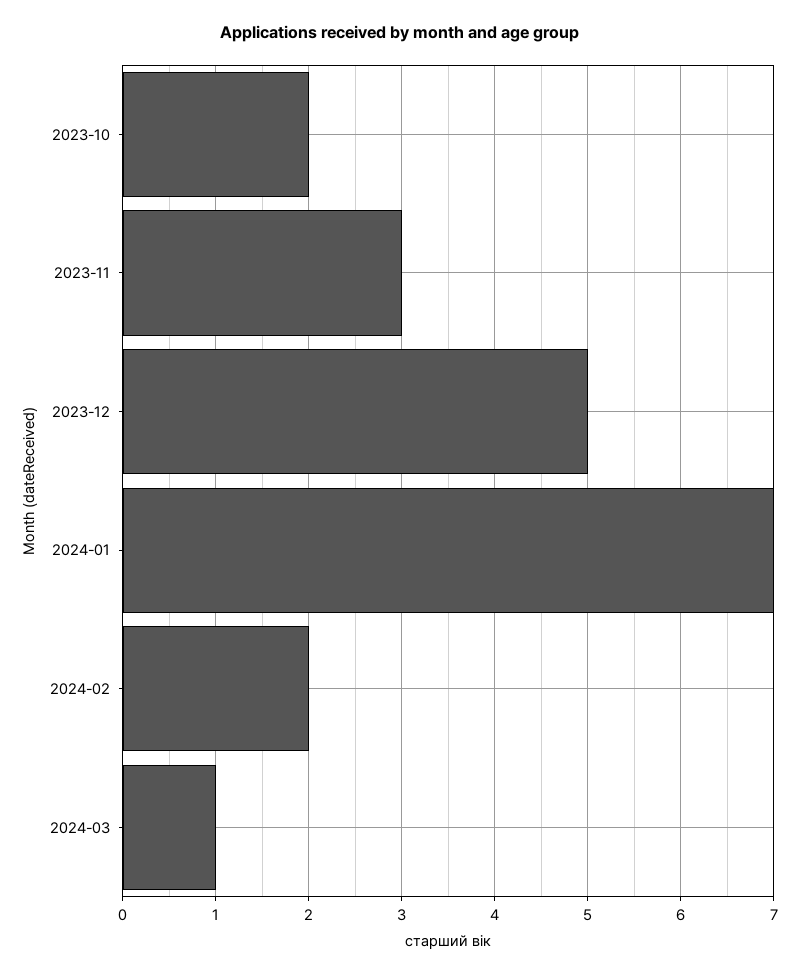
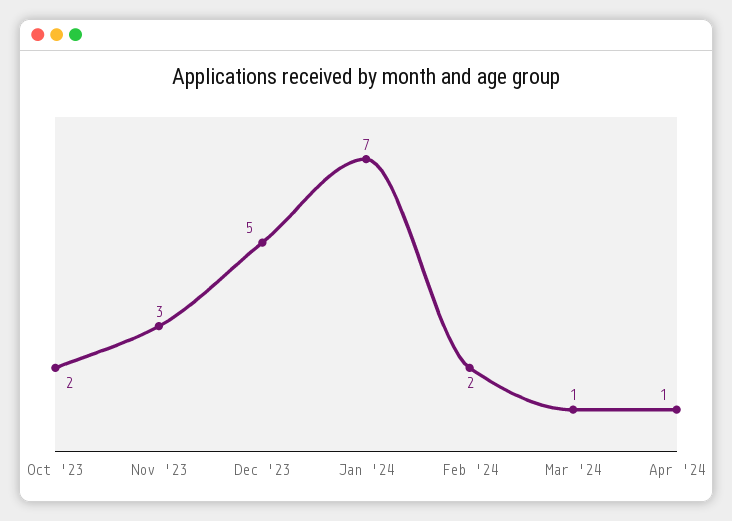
Apr '24: none -> 1

